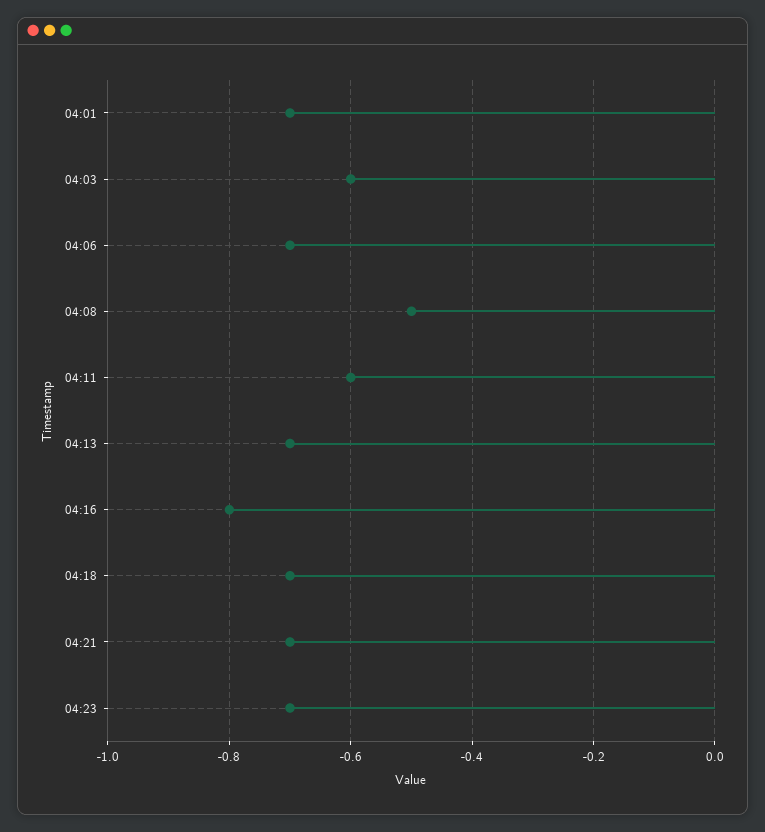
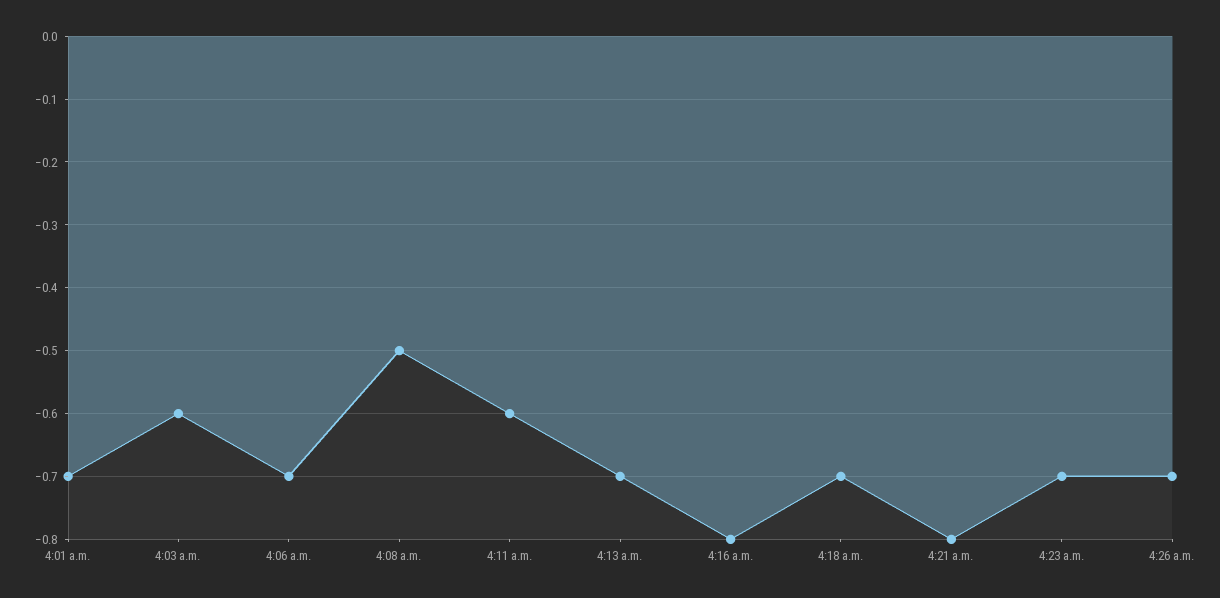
04:21: -0.7 -> -0.8
4:26 a.m.: none -> -0.7

